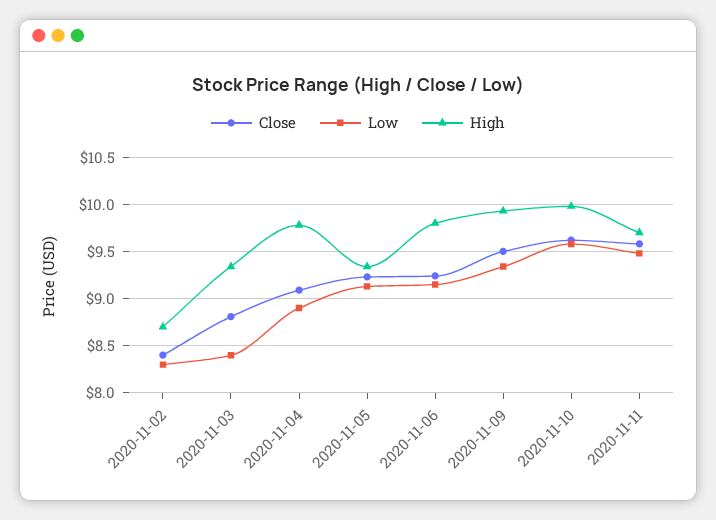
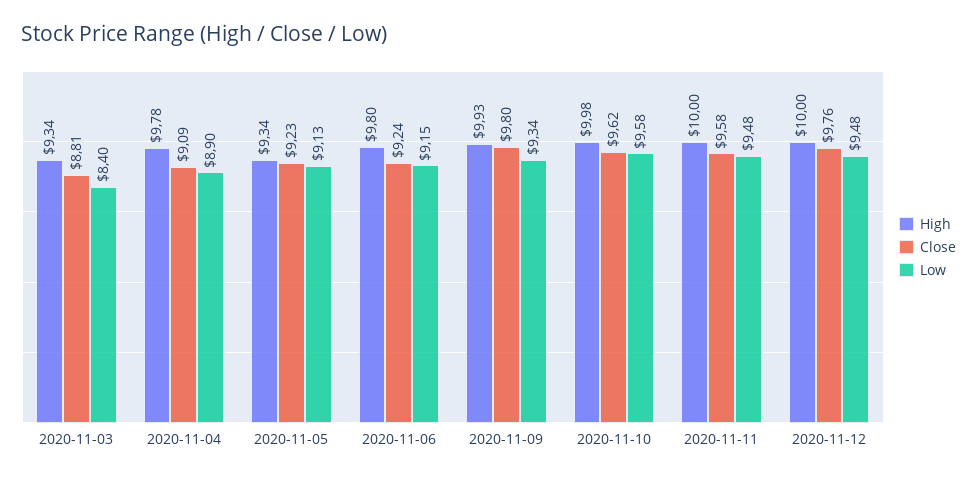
Close, 2020-11-02: 8.4 -> none
Low, 2020-11-02: 8.3 -> none
High, 2020-11-02: 8.7 -> none
Close, 2020-11-09: 9.5 -> 9.8
High, 2020-11-11: 9.7 -> 10
High, 2020-11-12: none -> 10
Close, 2020-11-12: none -> 9.76
Low, 2020-11-12: none -> 9.48

